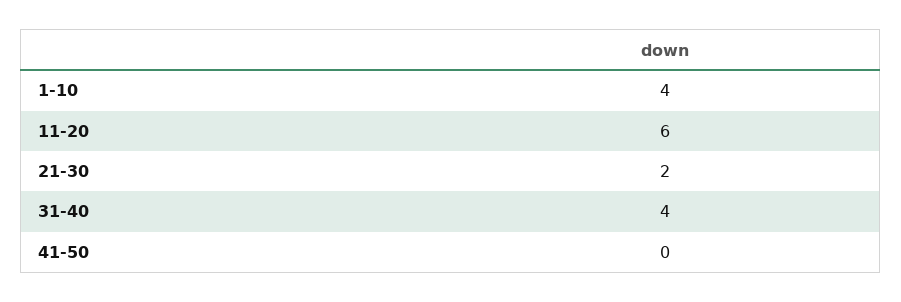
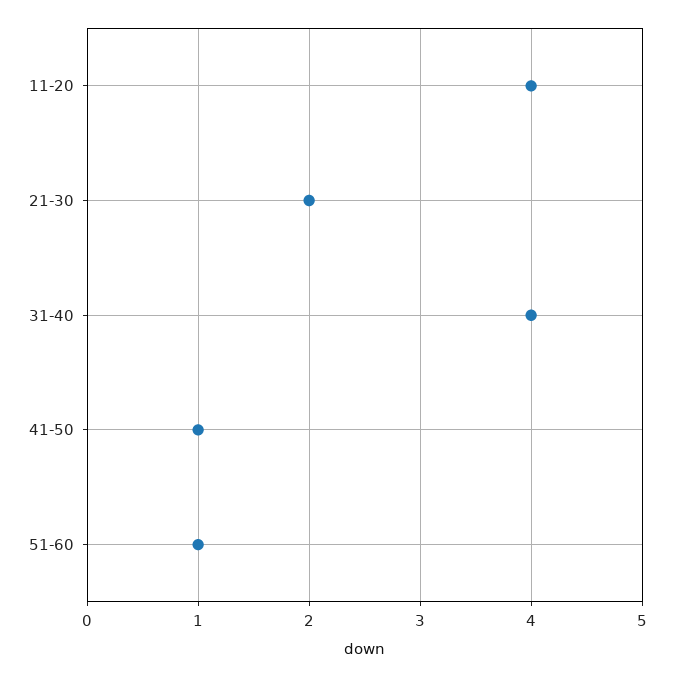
1-10: 4 -> none
11-20: 6 -> 4
41-50: 0 -> 1
51-60: none -> 1

